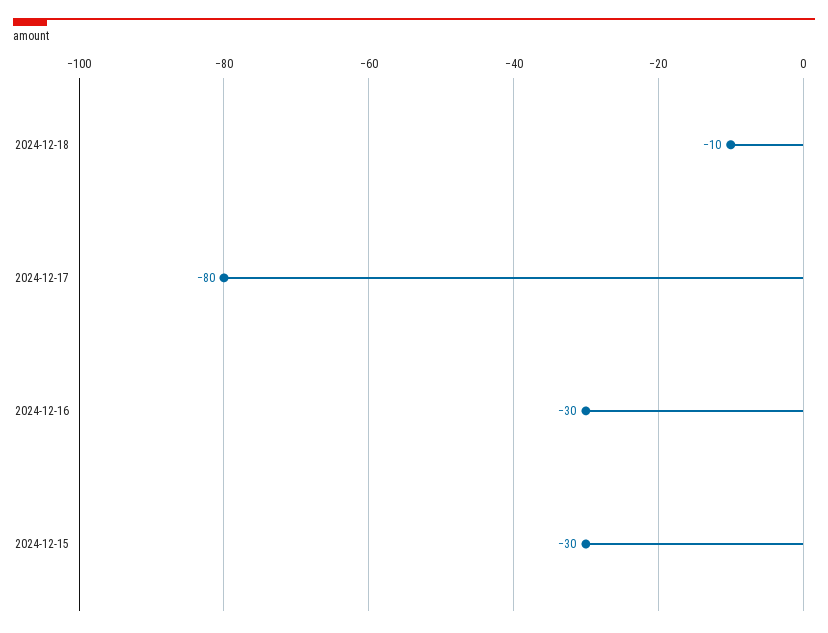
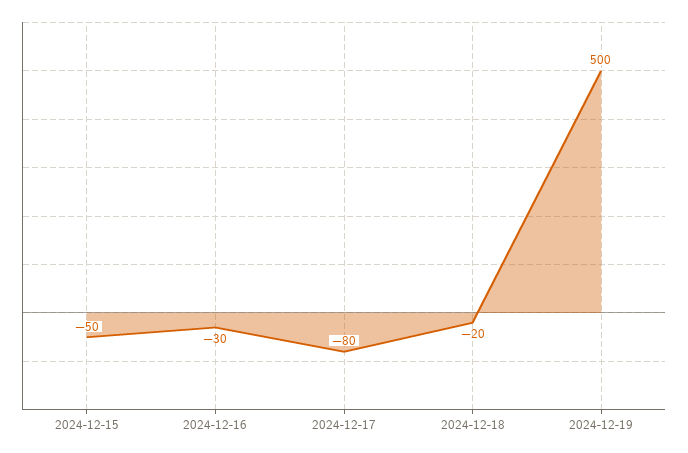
2024-12-18: -10 -> -20
2024-12-15: -30 -> -50
2024-12-19: none -> 500

